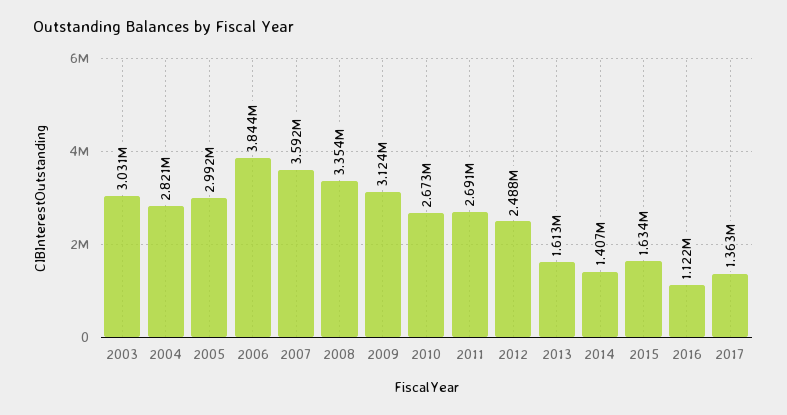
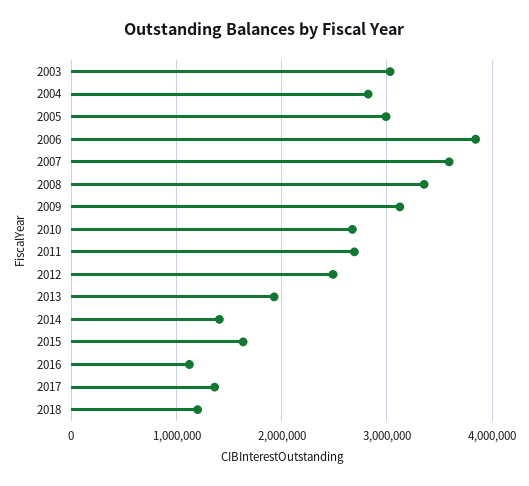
2013: 1613000 -> 1900000
2018: none -> 1200000

